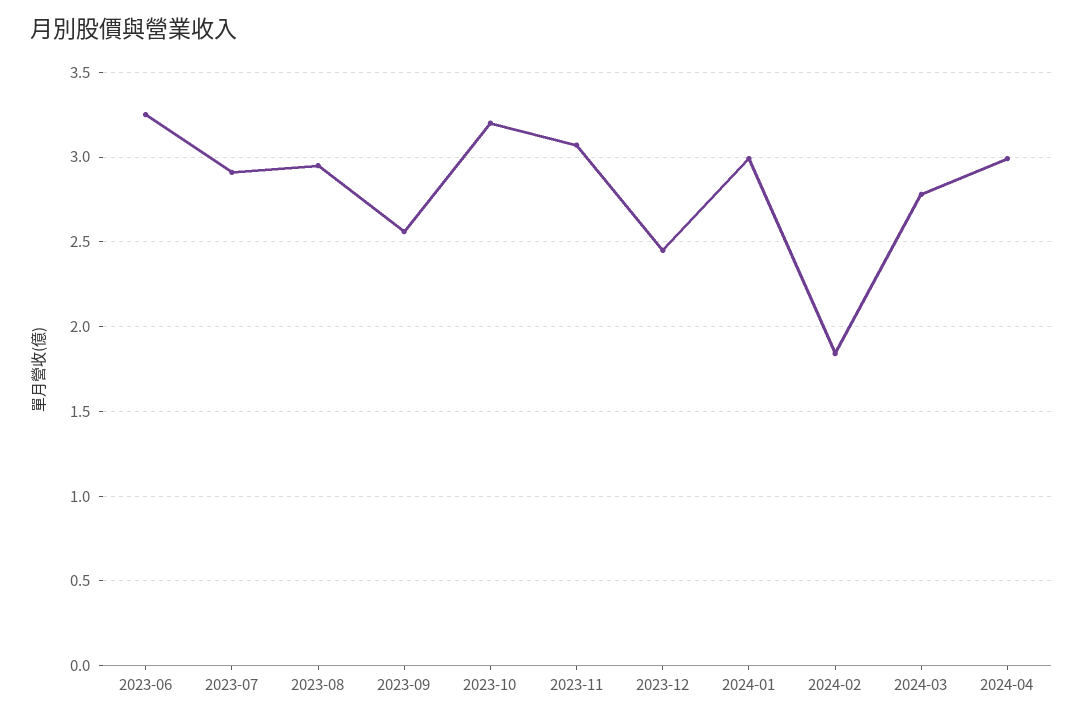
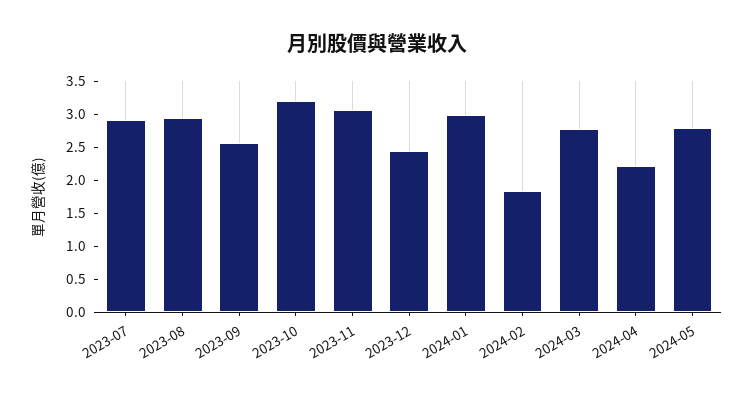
2023-06: 3.25 -> none
2024-04: 3 -> 2.25
2024-05: none -> 2.75

